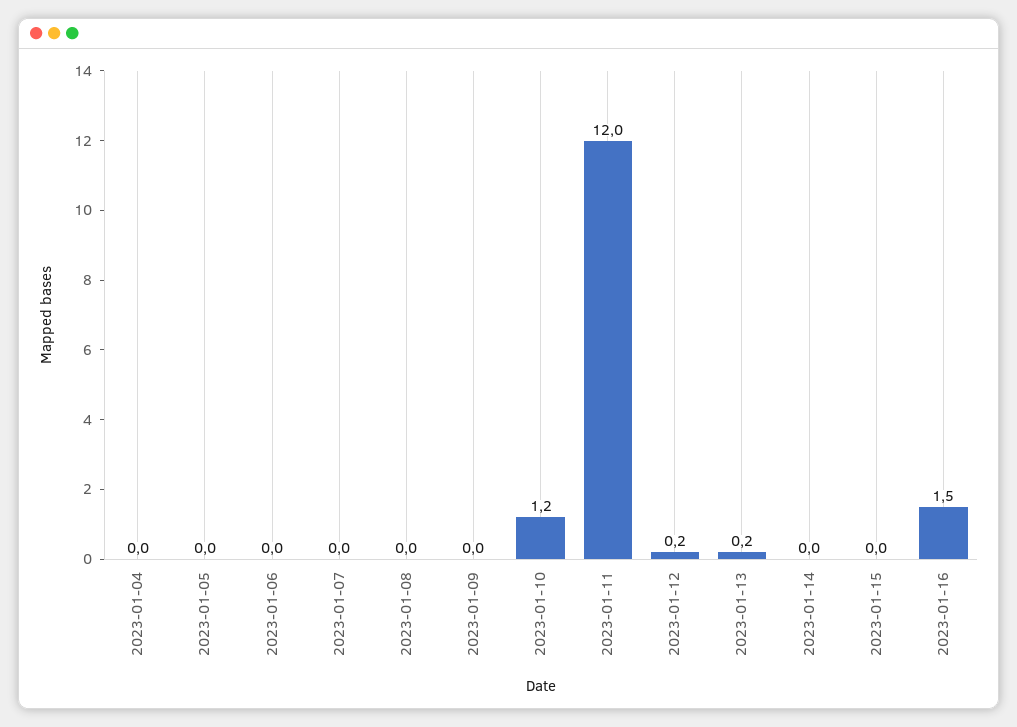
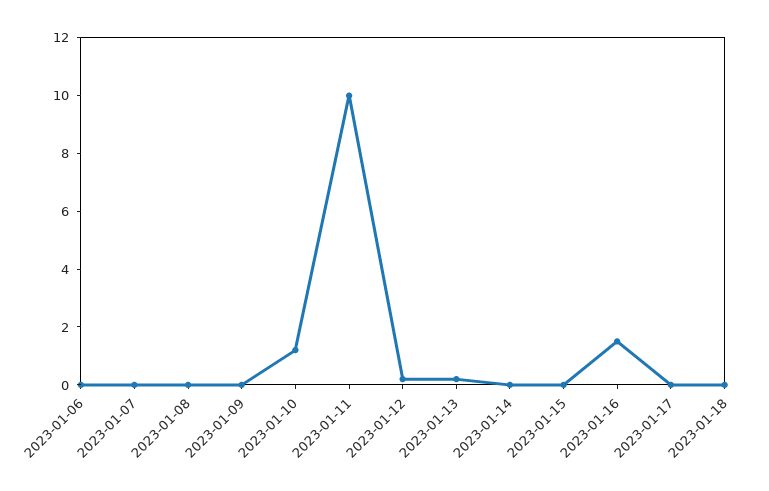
2023-01-04: 0 -> none
2023-01-05: 0 -> none
2023-01-11: 12 -> 10
2023-01-17: none -> 0
2023-01-18: none -> 0

